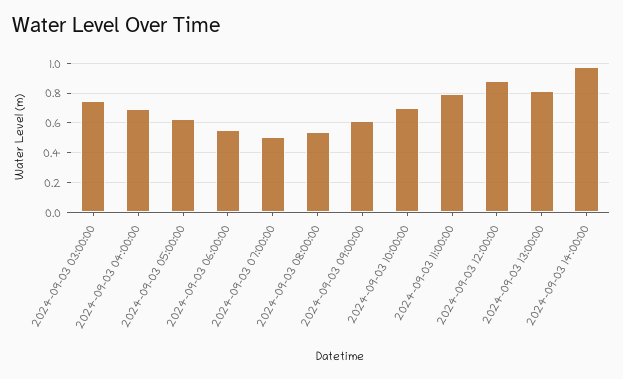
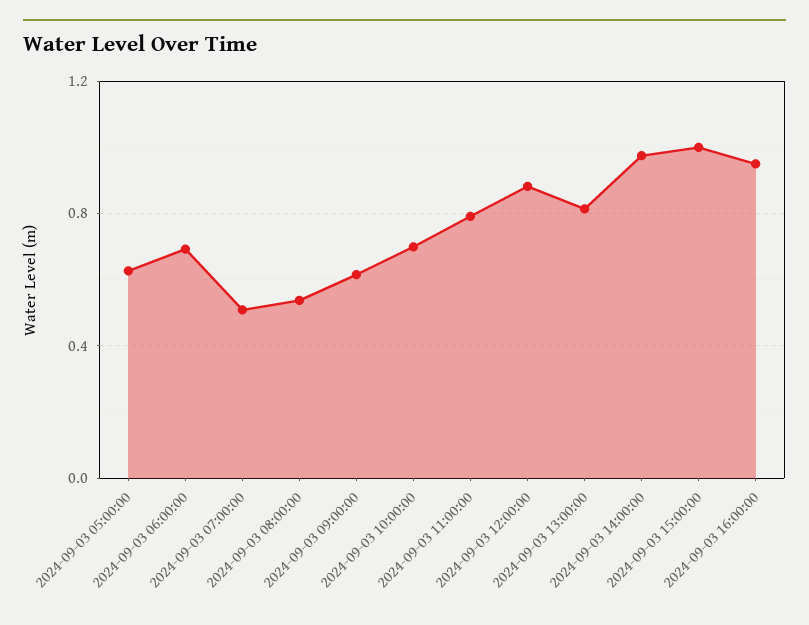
2024-09-03 03:00:00: 0.75 -> none
2024-09-03 04:00:00: 0.7 -> none
2024-09-03 06:00:00: 0.55 -> 0.7
2024-09-03 15:00:00: none -> 1
2024-09-03 16:00:00: none -> 0.95

